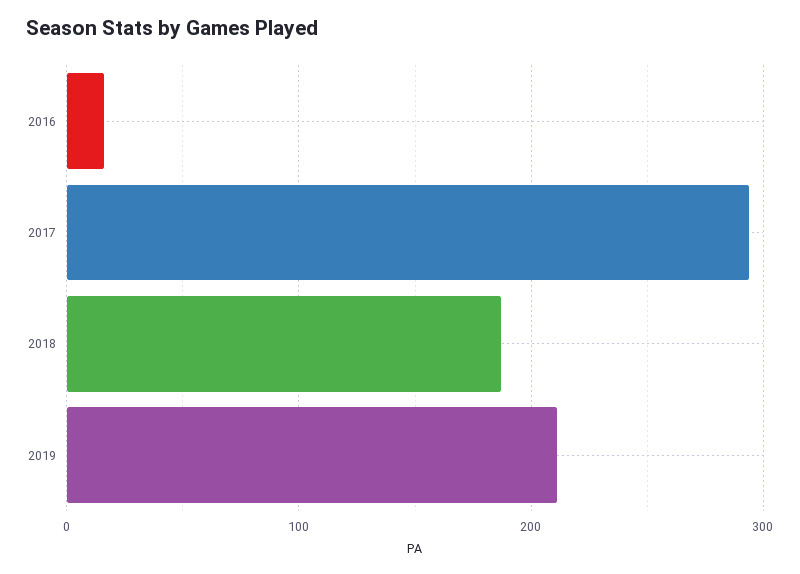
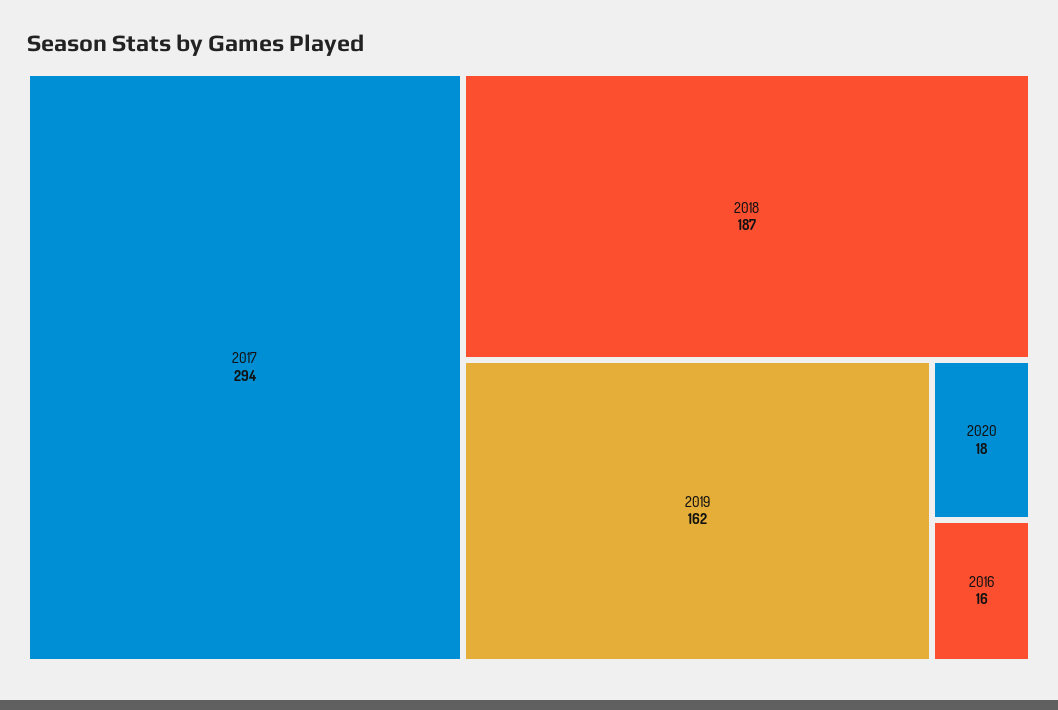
2019: 210 -> 162
2020: none -> 18

